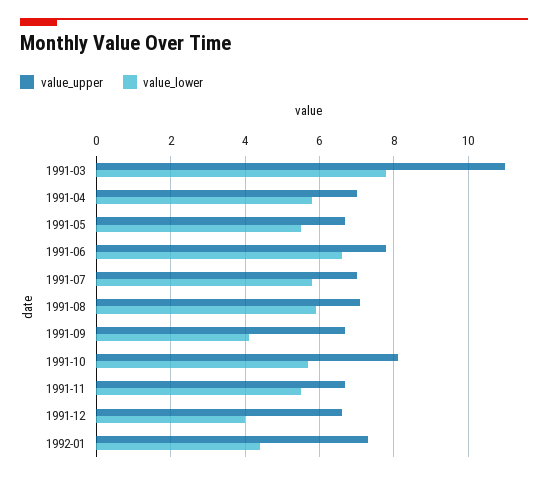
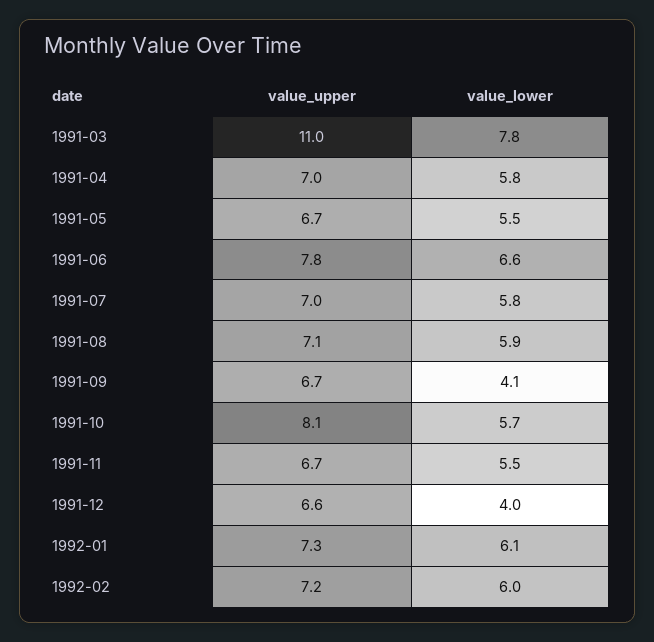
value_lower, 1992-01: 4.5 -> 6.1
value_upper, 1992-02: none -> 7.2
value_lower, 1992-02: none -> 6

